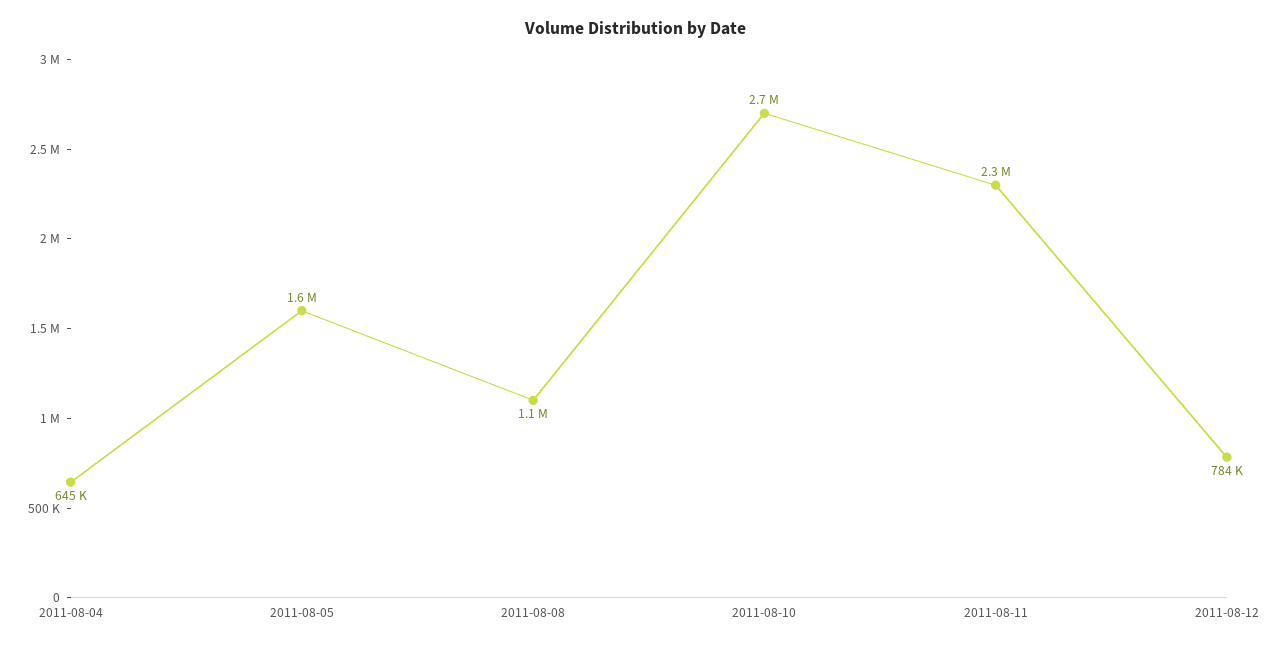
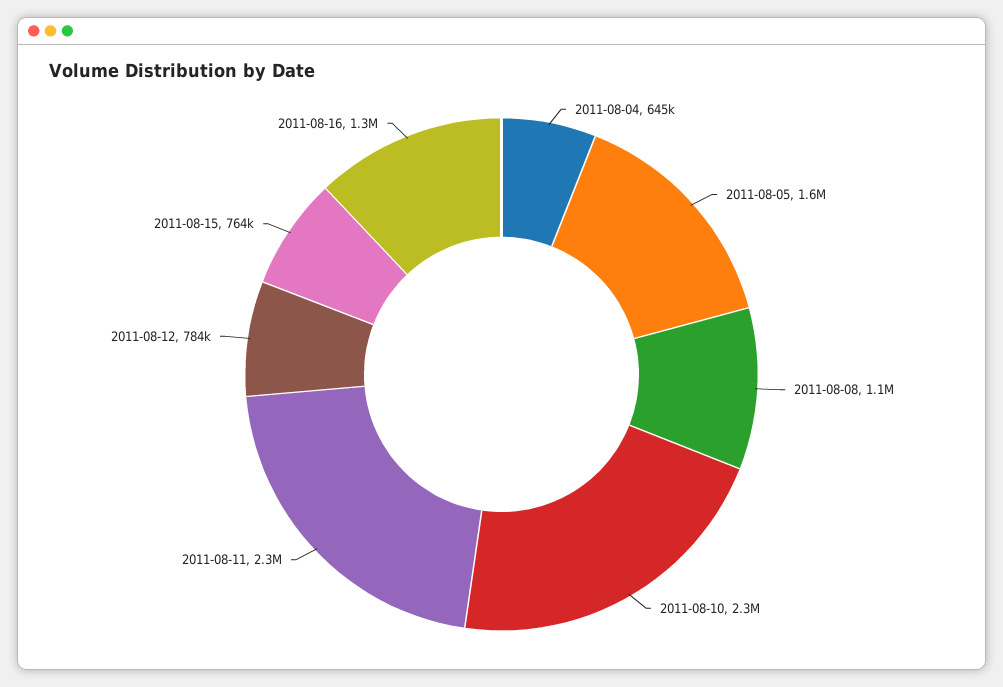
2011-08-10: 2700000 -> 2300000
2011-08-15: none -> 764000
2011-08-16: none -> 1300000

